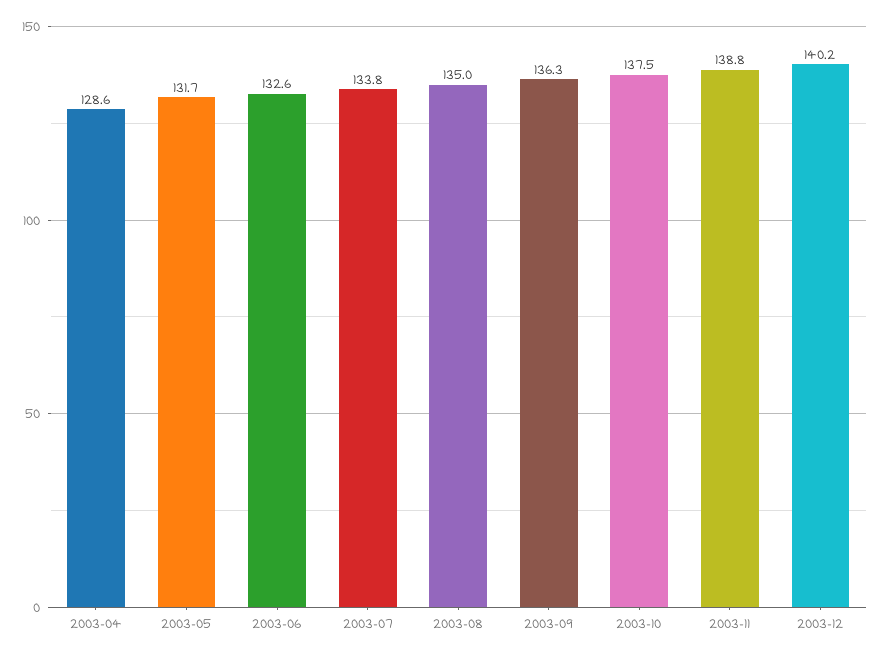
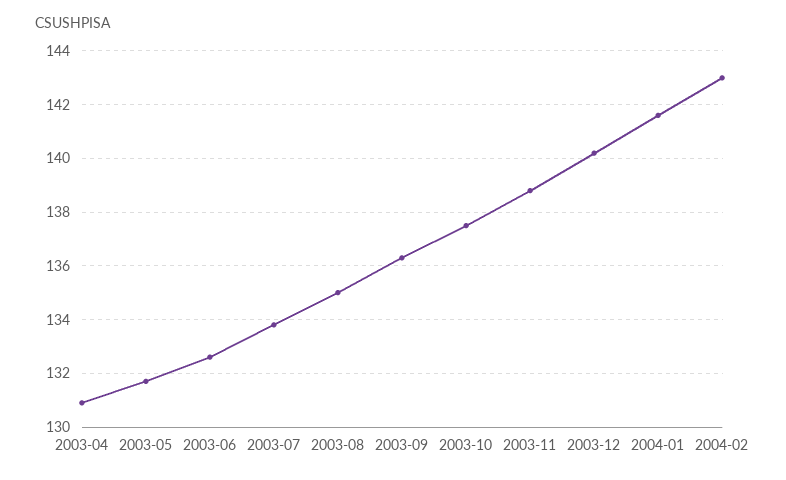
2003-04: 128.6 -> 131
2004-01: none -> 141.5
2004-02: none -> 143

